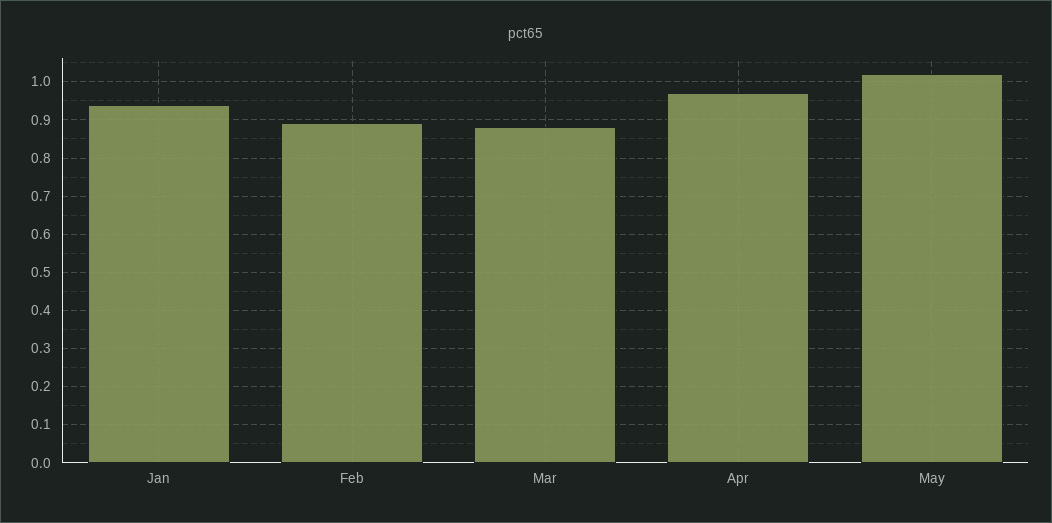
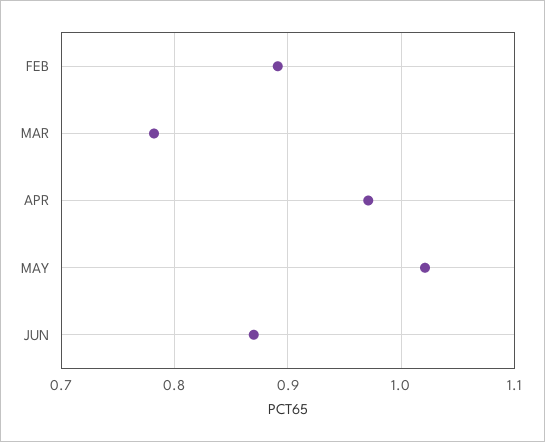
Jan: 0.94 -> none
Mar: 0.88 -> 0.78
JUN: none -> 0.87

